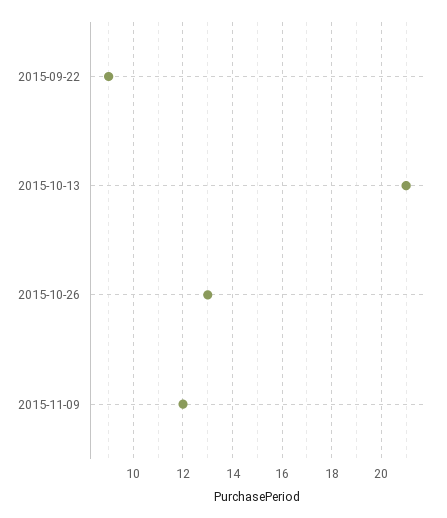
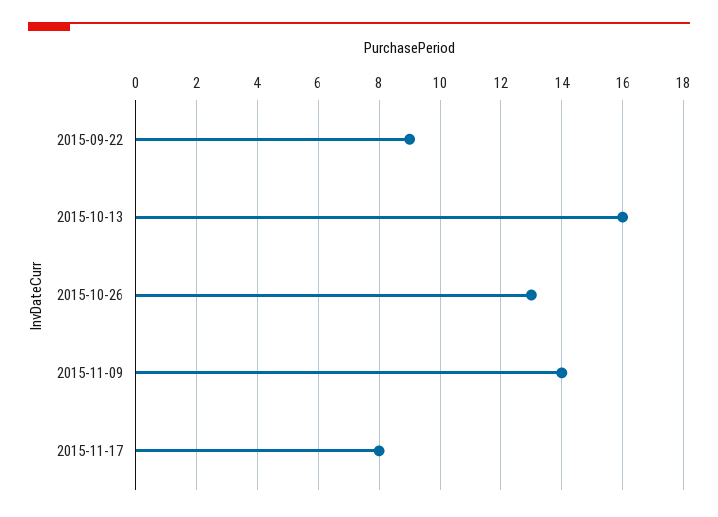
2015-10-13: 21 -> 16
2015-11-09: 12 -> 14
2015-11-17: none -> 8

